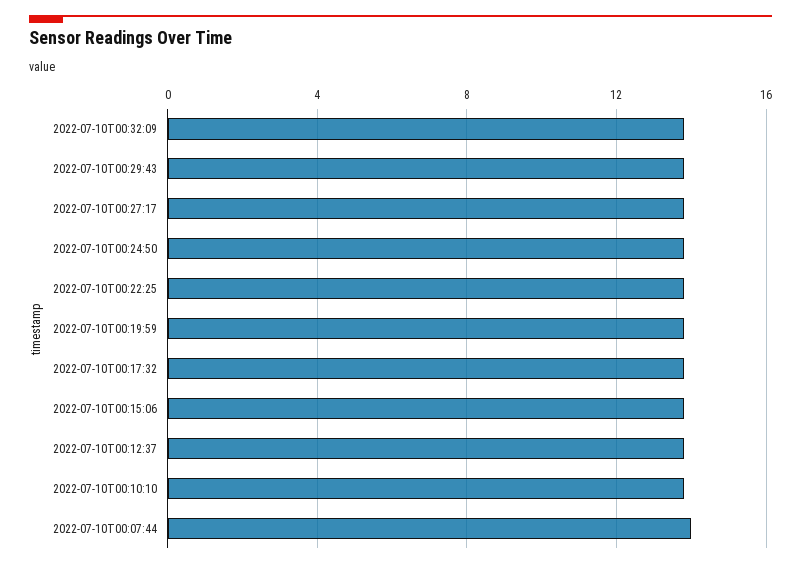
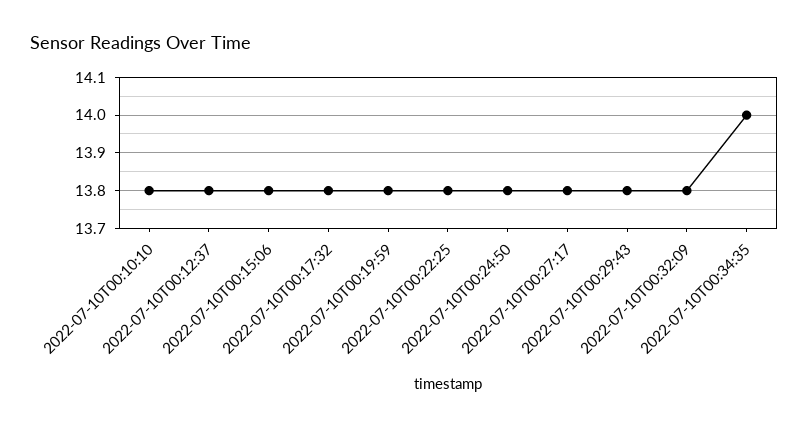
2022-07-10T00:07:44: 14 -> none
2022-07-10T00:34:35: none -> 14

